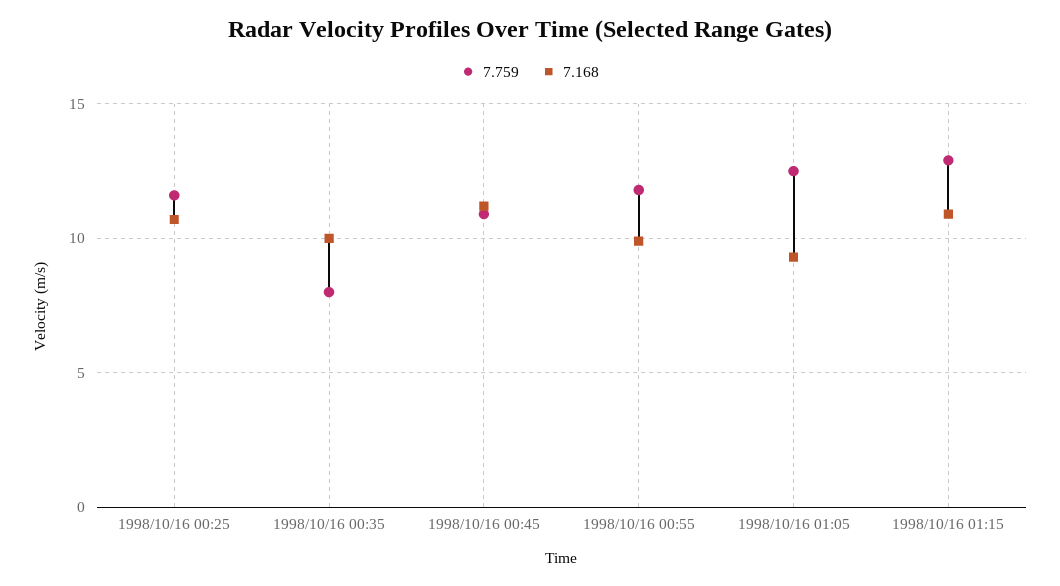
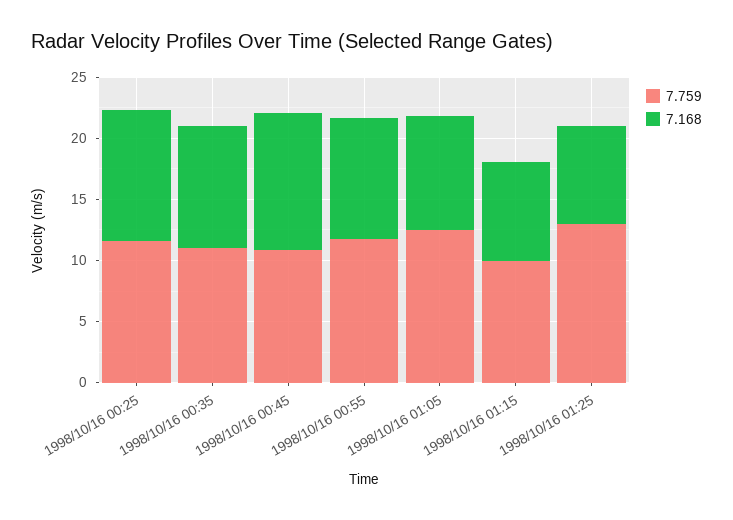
7.759, 1998/10/16 00:35: 8 -> 11
7.759, 1998/10/16 01:15: 13 -> 10
7.168, 1998/10/16 01:15: 11 -> 8
7.759, 1998/10/16 01:25: none -> 13
7.168, 1998/10/16 01:25: none -> 8

